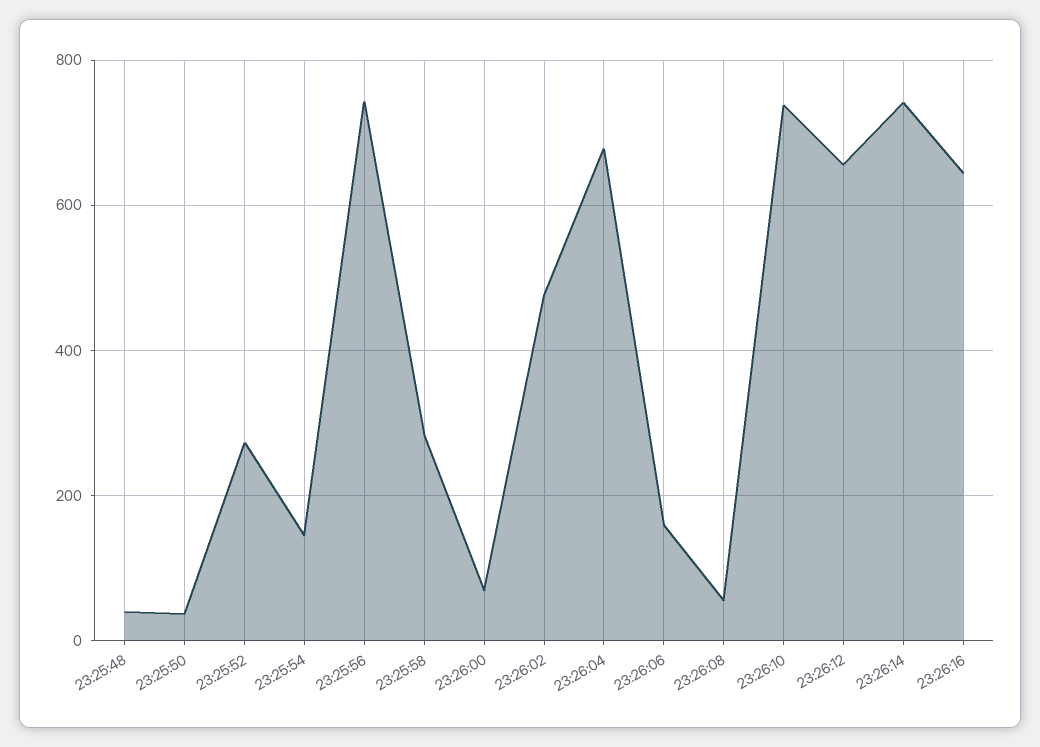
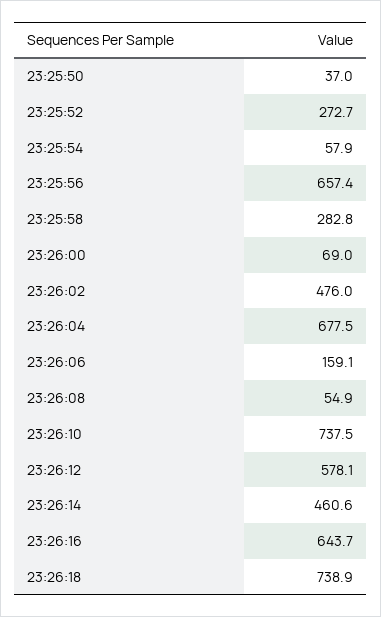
23:25:48: 40 -> none
23:25:54: 140 -> 57.9
23:25:56: 740 -> 657.4
23:26:12: 660 -> 578.1
23:26:14: 740 -> 460.6
23:26:18: none -> 738.9

